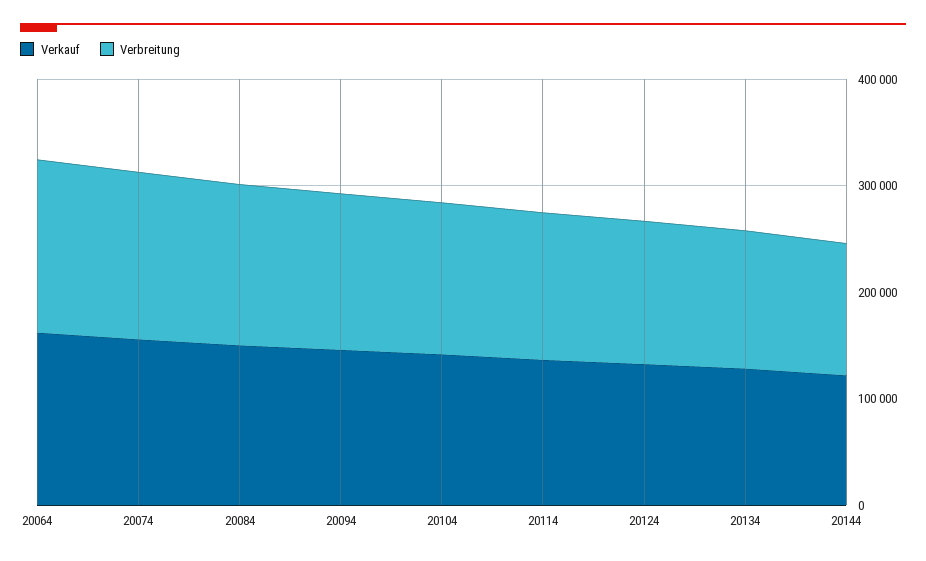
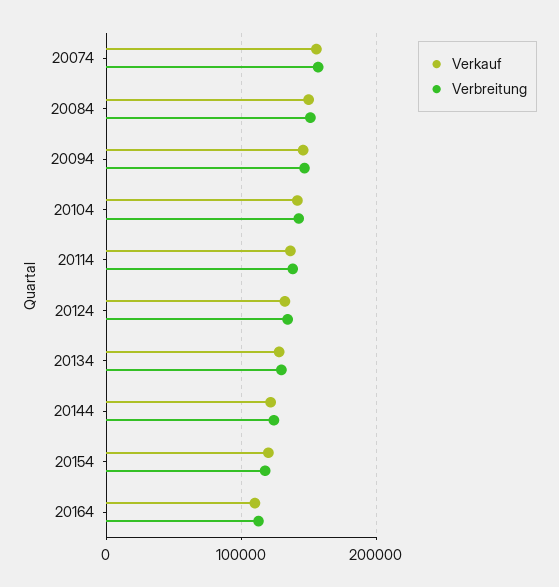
Verkauf, 20064: 160000 -> none
Verbreitung, 20064: 160000 -> none
Verkauf, 20154: none -> 120000
Verbreitung, 20154: none -> 120000
Verkauf, 20164: none -> 110000
Verbreitung, 20164: none -> 110000

